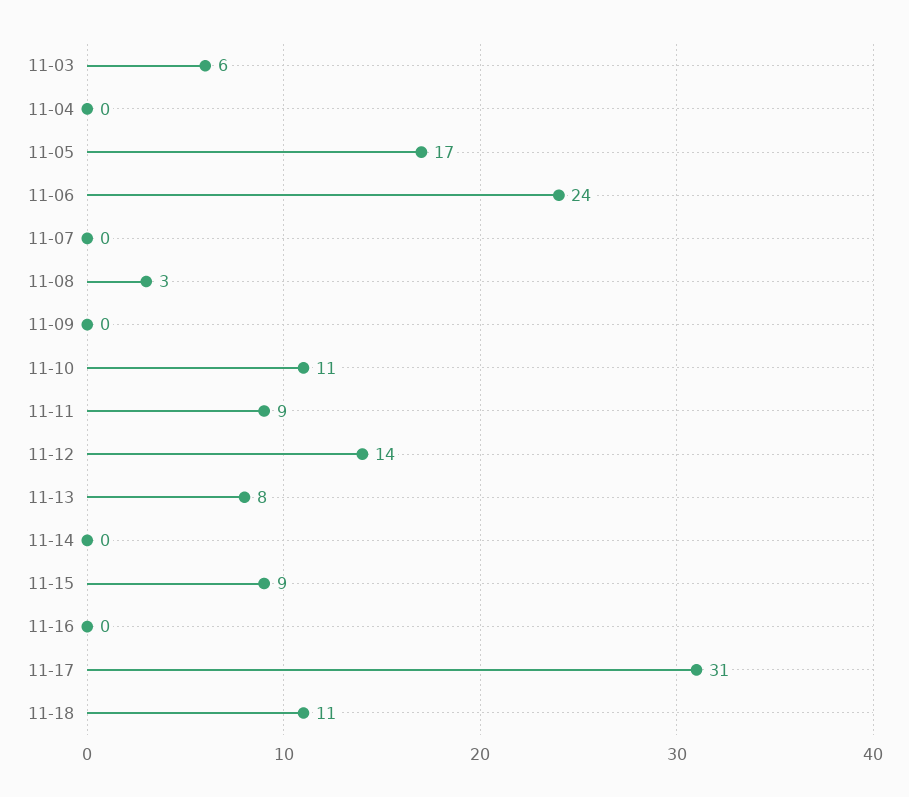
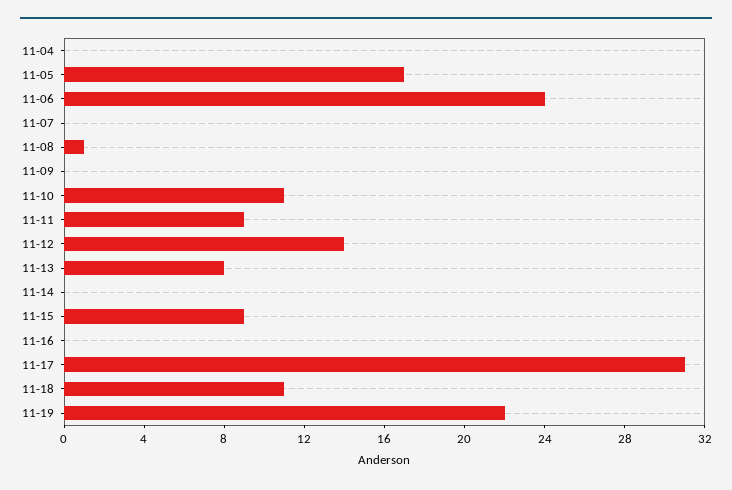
11-03: 6 -> none
11-08: 3 -> 1
11-19: none -> 22

